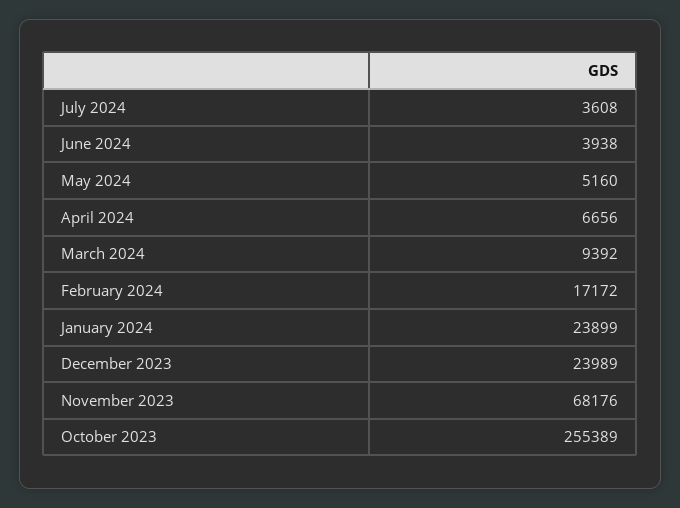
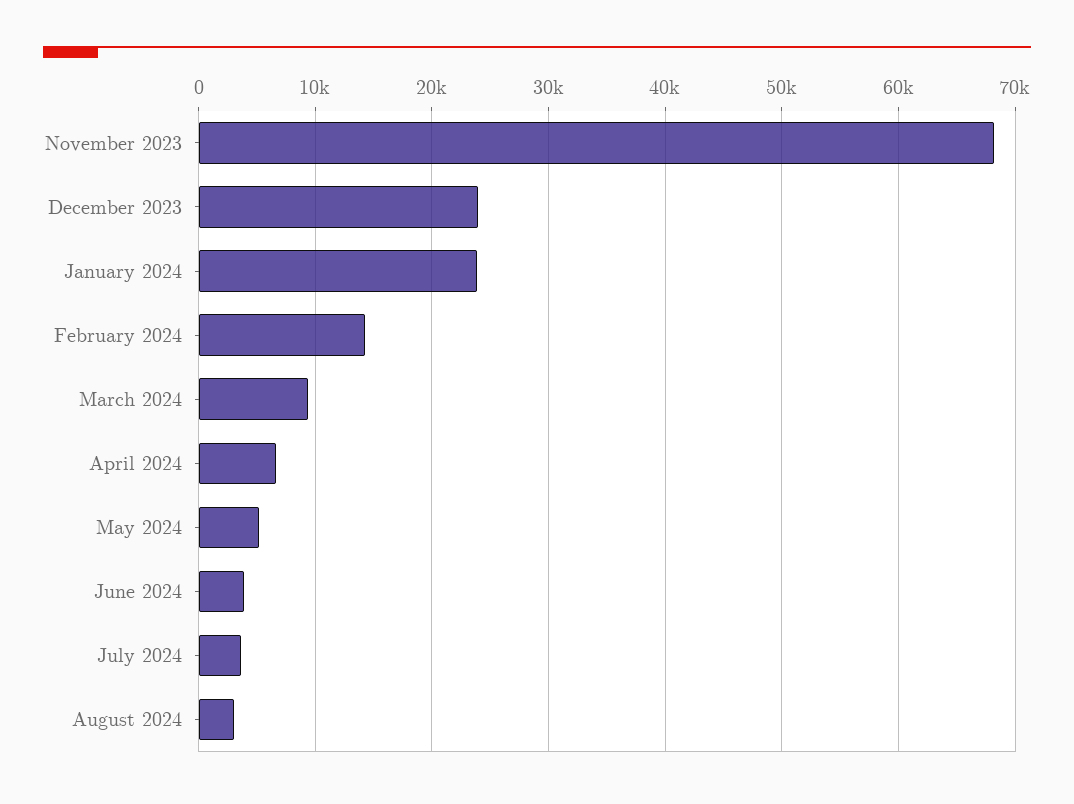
February 2024: 17172 -> 14000
October 2023: 255389 -> none
August 2024: none -> 3000

